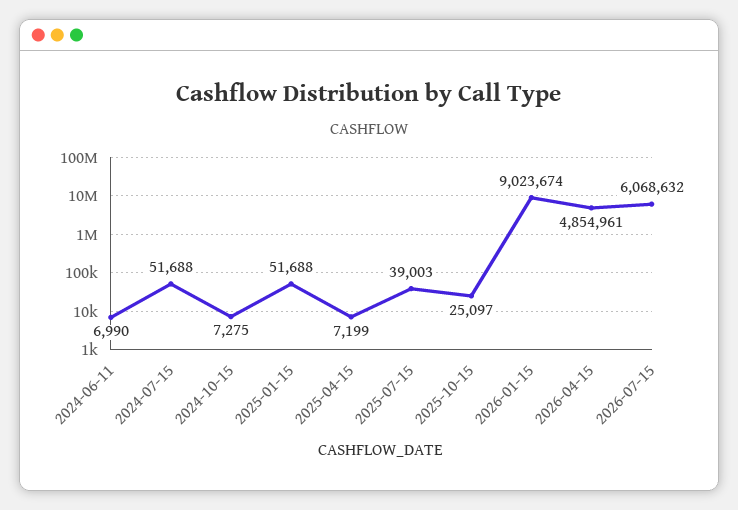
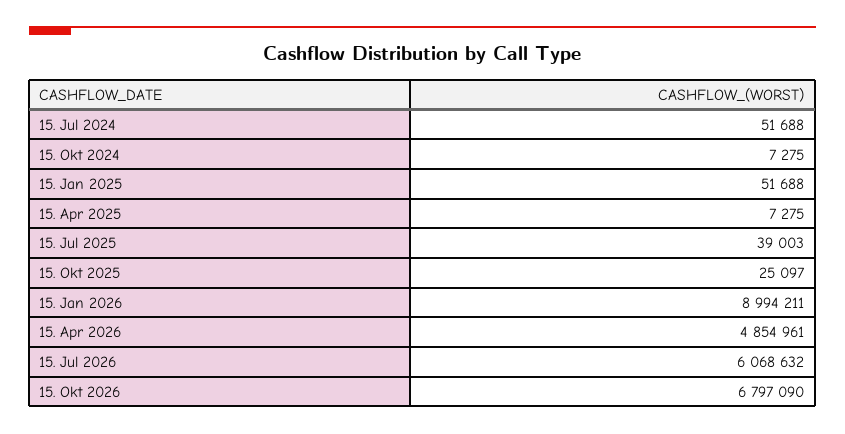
2024-06-11: 6990 -> none
2025-04-15: 7199 -> 7275
2026-01-15: 9023674 -> 8994211
15. Okt 2026: none -> 6797090

